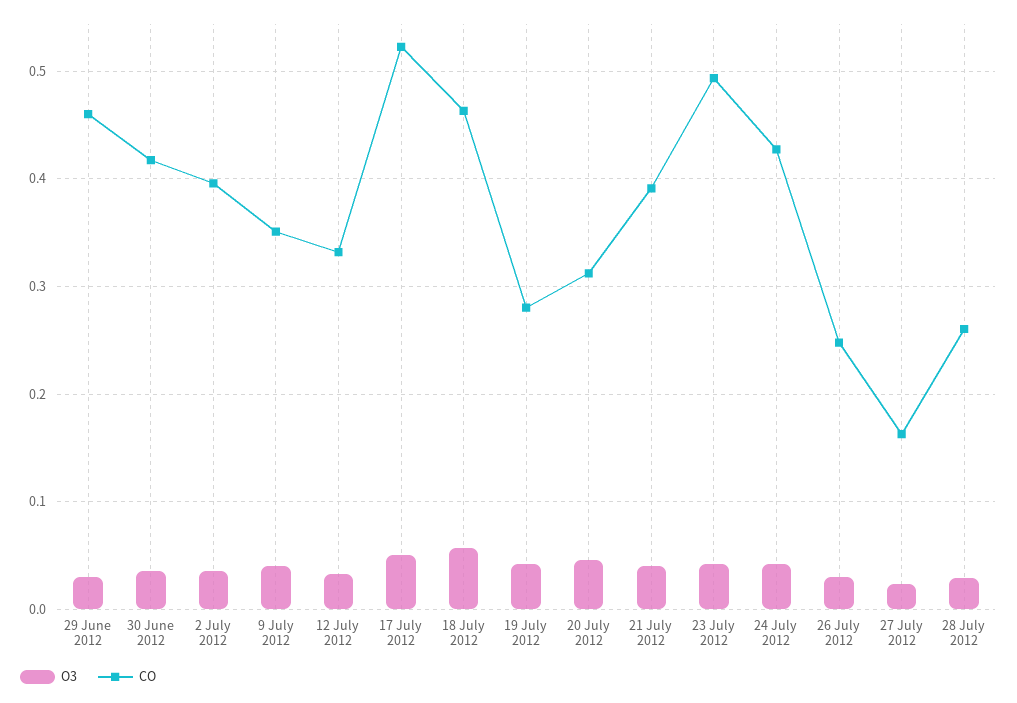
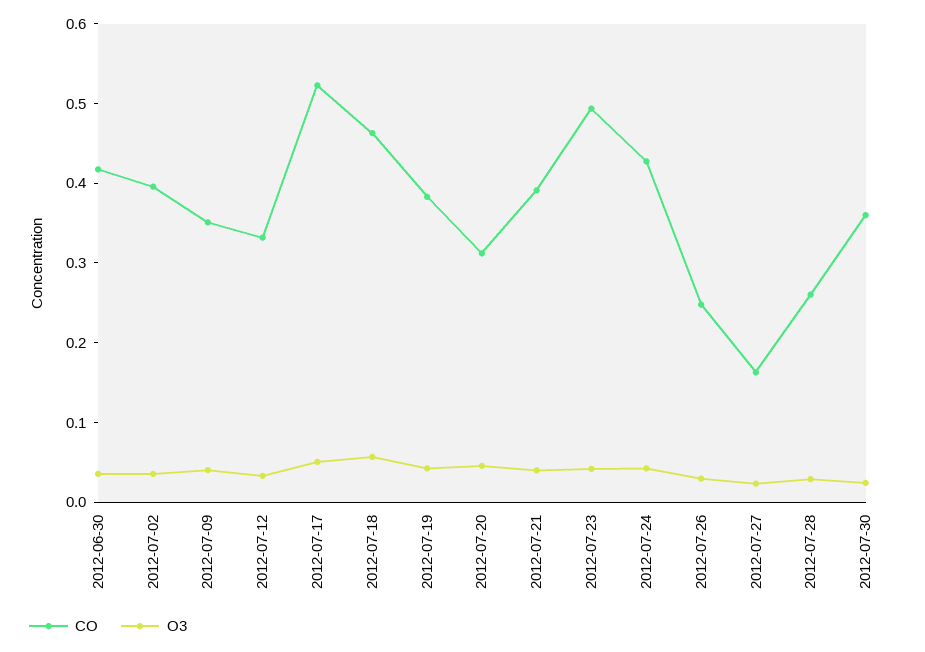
O3, 29 June 2012: 0.03 -> none
CO, 29 June 2012: 0.46 -> none
CO, 19 July 2012: 0.28 -> 0.38
CO, 2012-07-30: none -> 0.36
O3, 2012-07-30: none -> 0.02

